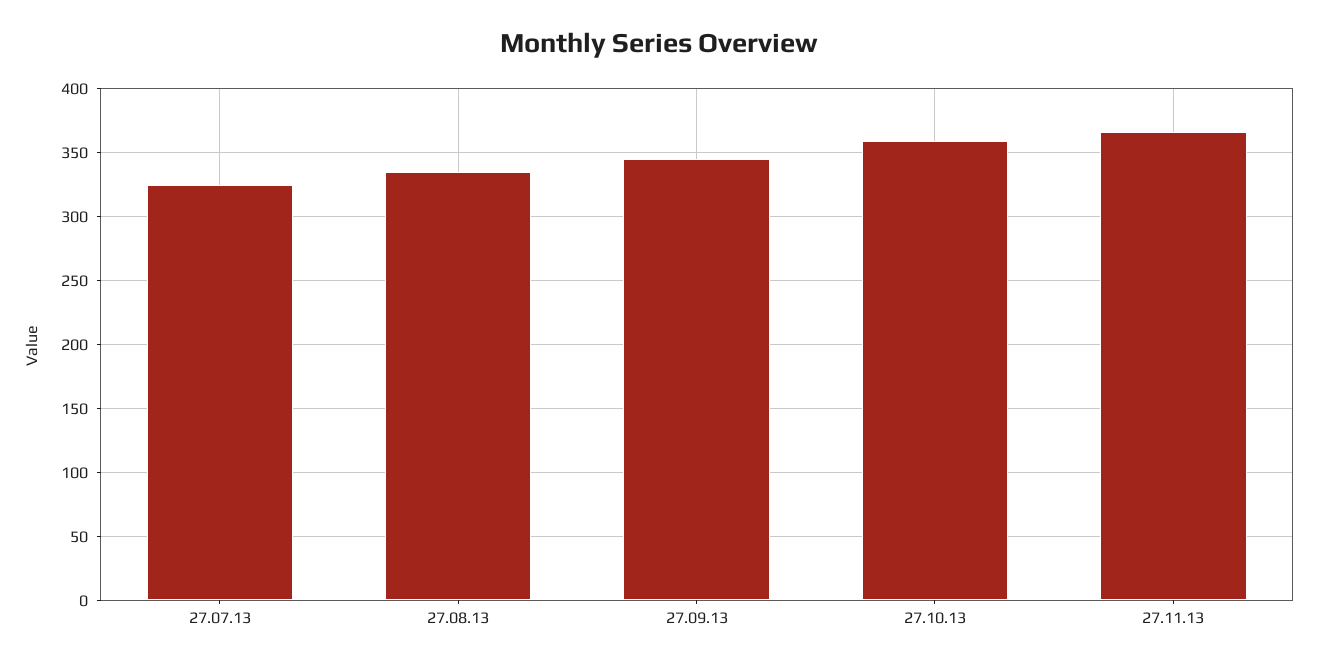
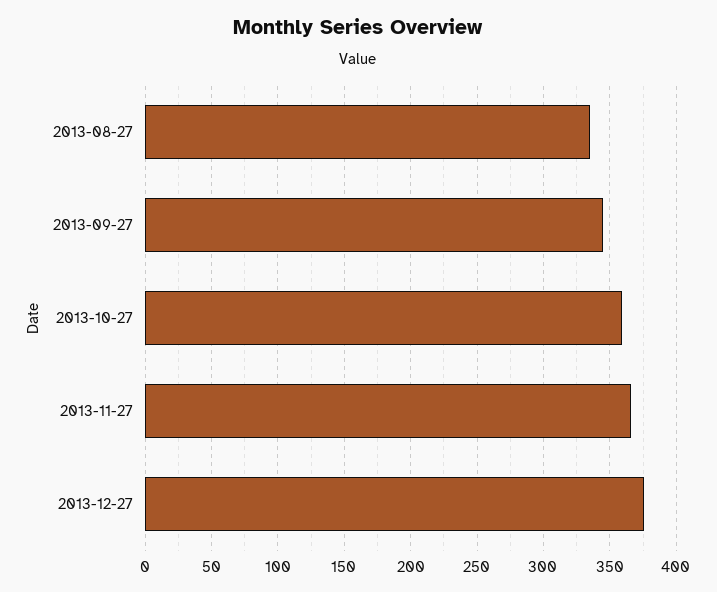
27.07.13: 325 -> none
2013-12-27: none -> 375

